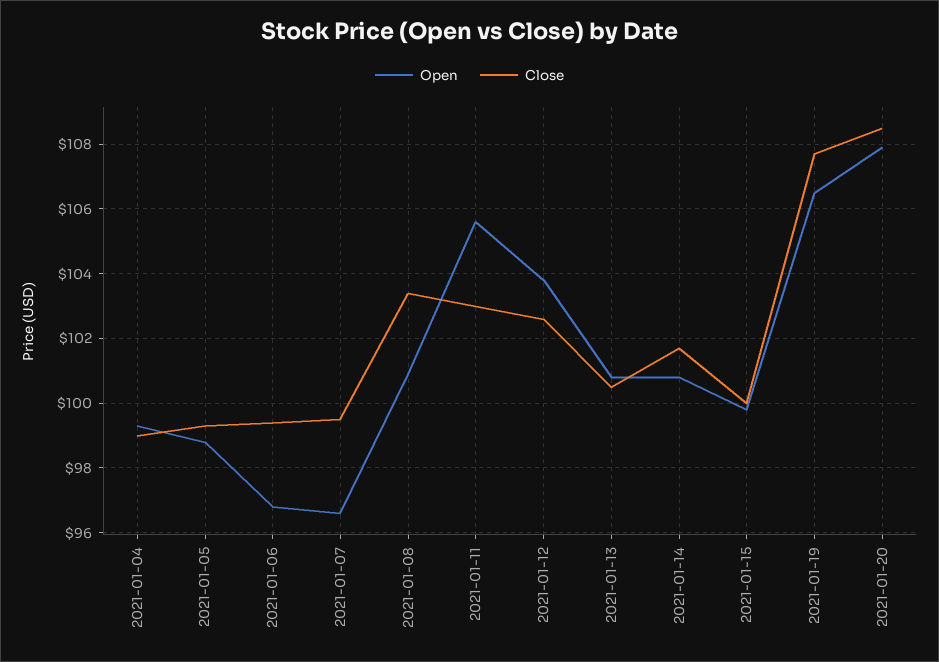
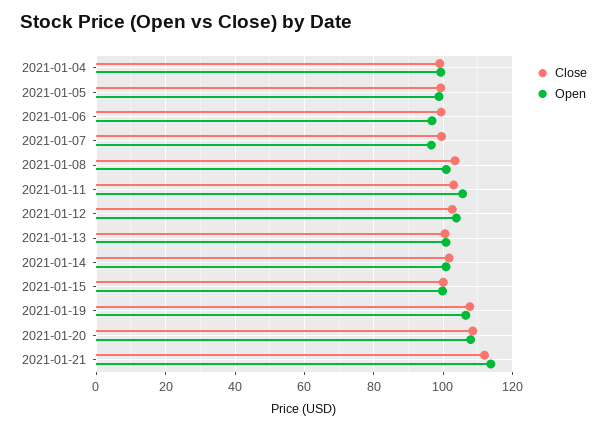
Close, 2021-01-21: none -> 112
Open, 2021-01-21: none -> 114

